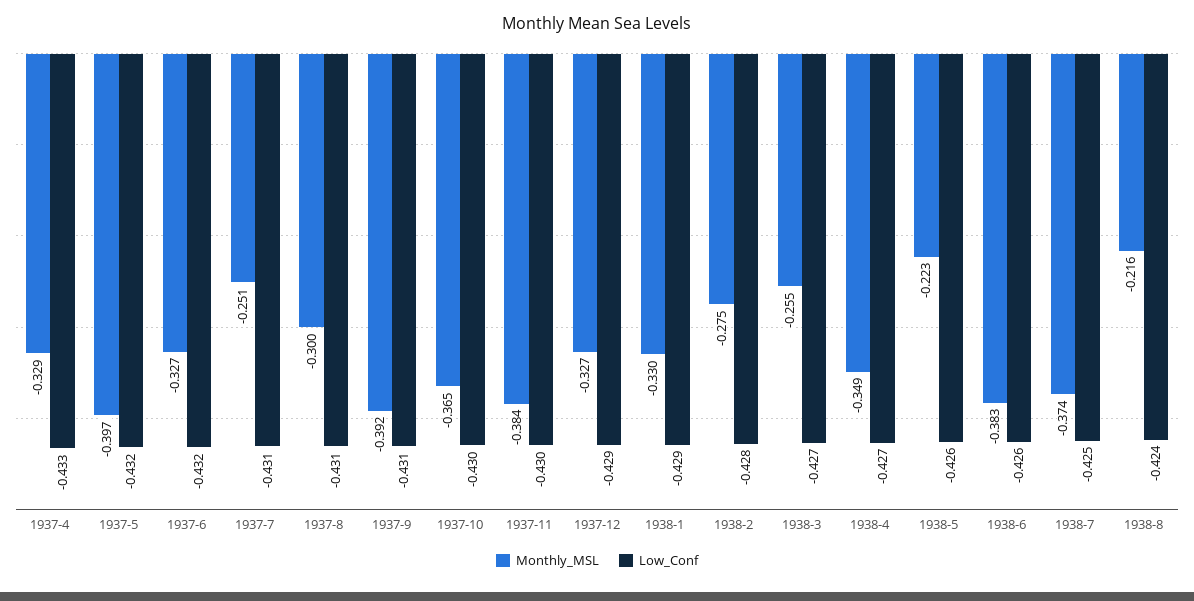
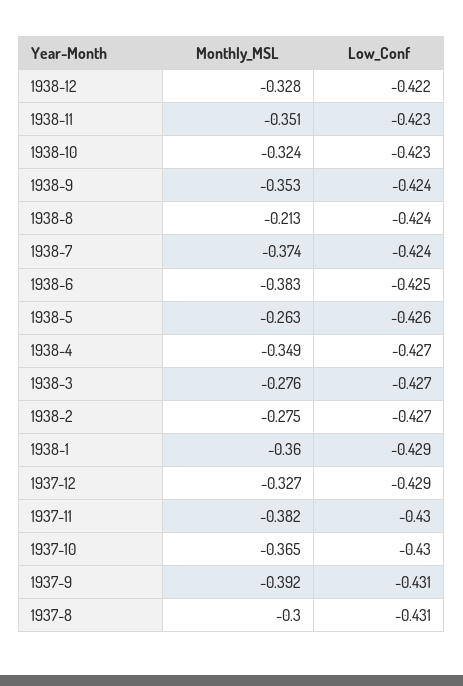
Monthly_MSL, 1937-4: -0.329 -> none
Low_Conf, 1937-4: -0.433 -> none
Monthly_MSL, 1937-5: -0.397 -> none
Low_Conf, 1937-5: -0.432 -> none
Monthly_MSL, 1937-6: -0.327 -> none
Low_Conf, 1937-6: -0.432 -> none
Monthly_MSL, 1937-7: -0.251 -> none
Low_Conf, 1937-7: -0.431 -> none
Monthly_MSL, 1937-11: -0.384 -> -0.382
Monthly_MSL, 1938-1: -0.33 -> -0.36
Low_Conf, 1938-2: -0.428 -> -0.427
Monthly_MSL, 1938-3: -0.255 -> -0.276
Monthly_MSL, 1938-5: -0.223 -> -0.263
Low_Conf, 1938-6: -0.426 -> -0.425
Low_Conf, 1938-7: -0.425 -> -0.424
Monthly_MSL, 1938-8: -0.216 -> -0.213
Monthly_MSL, 1938-12: none -> -0.328
Low_Conf, 1938-12: none -> -0.422
Monthly_MSL, 1938-11: none -> -0.351
Low_Conf, 1938-11: none -> -0.423
Monthly_MSL, 1938-10: none -> -0.324
Low_Conf, 1938-10: none -> -0.423
Monthly_MSL, 1938-9: none -> -0.353
Low_Conf, 1938-9: none -> -0.424

